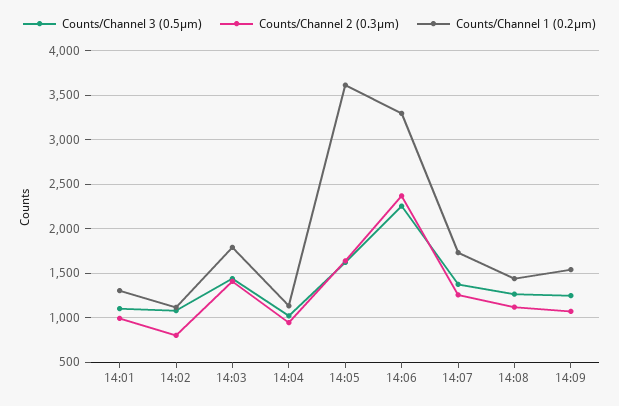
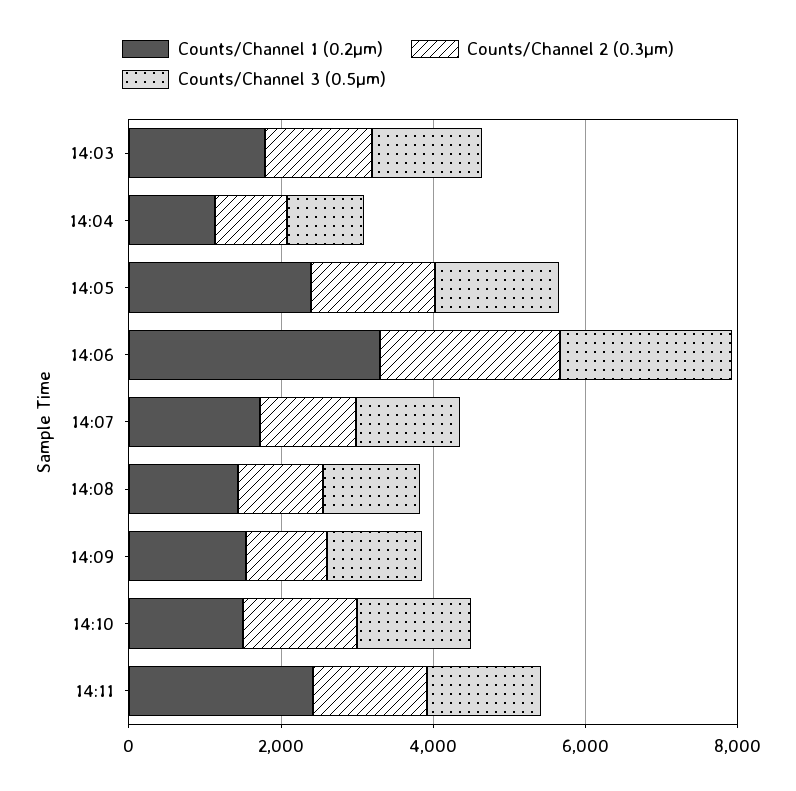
Counts/Channel 3 (0.5µm), 14:01: 1100 -> none
Counts/Channel 2 (0.3µm), 14:01: 1000 -> none
Counts/Channel 1 (0.2µm), 14:01: 1300 -> none
Counts/Channel 3 (0.5µm), 14:02: 1100 -> none
Counts/Channel 2 (0.3µm), 14:02: 800 -> none
Counts/Channel 1 (0.2µm), 14:02: 1100 -> none
Counts/Channel 1 (0.2µm), 14:05: 3600 -> 2500
Counts/Channel 1 (0.2µm), 14:10: none -> 1500
Counts/Channel 2 (0.3µm), 14:10: none -> 1500
Counts/Channel 3 (0.5µm), 14:10: none -> 1500
Counts/Channel 1 (0.2µm), 14:11: none -> 2500
Counts/Channel 2 (0.3µm), 14:11: none -> 1500
Counts/Channel 3 (0.5µm), 14:11: none -> 1500

